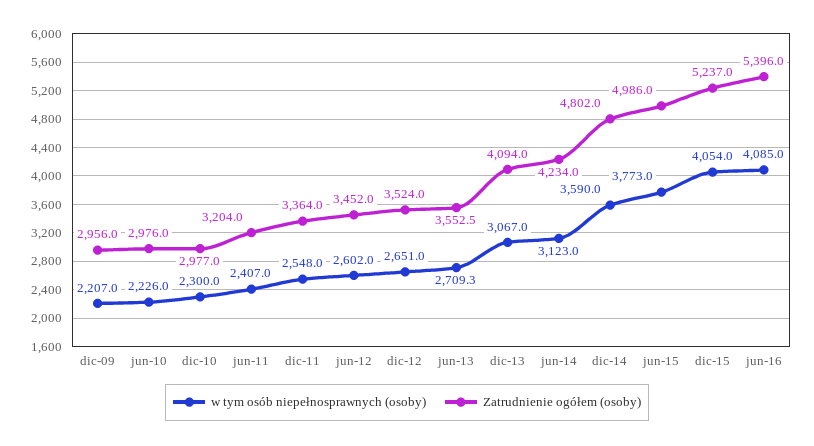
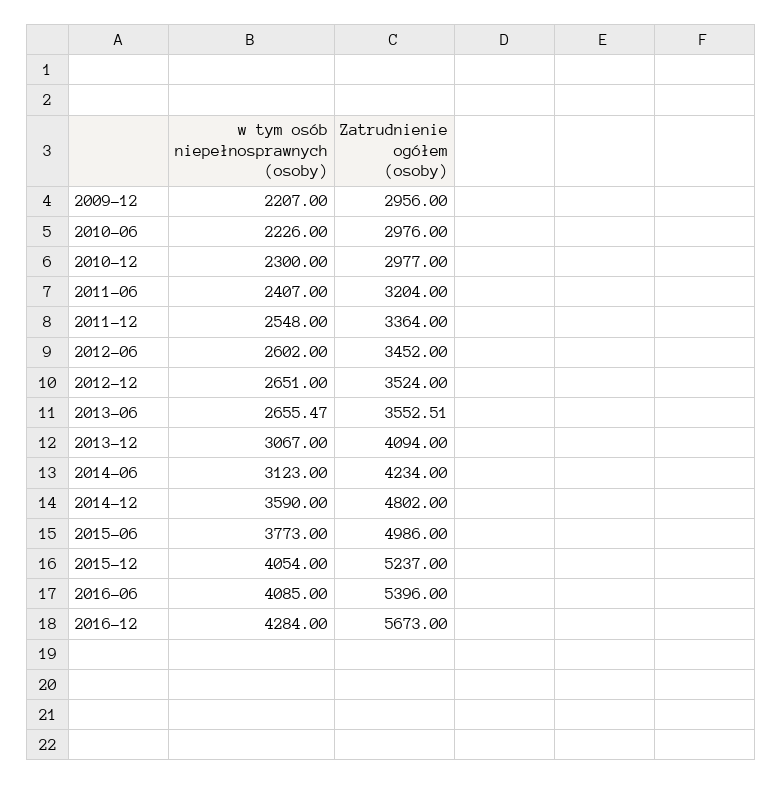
w tym osób niepełnosprawnych (osoby), jun-13: 2709.3 -> 2655.47
w tym osób niepełnosprawnych (osoby), 2016-12: none -> 4284
Zatrudnienie ogółem (osoby), 2016-12: none -> 5673

